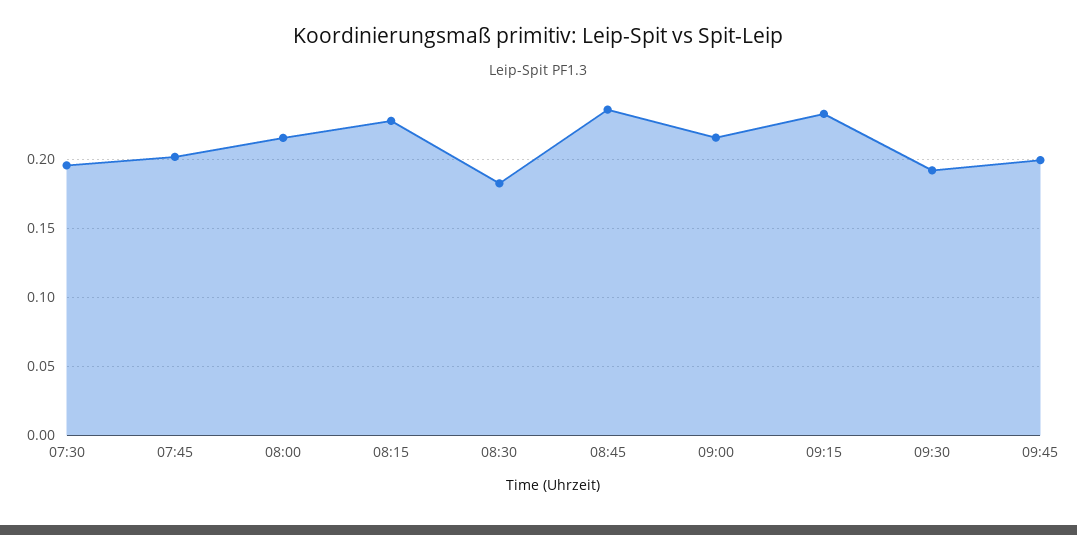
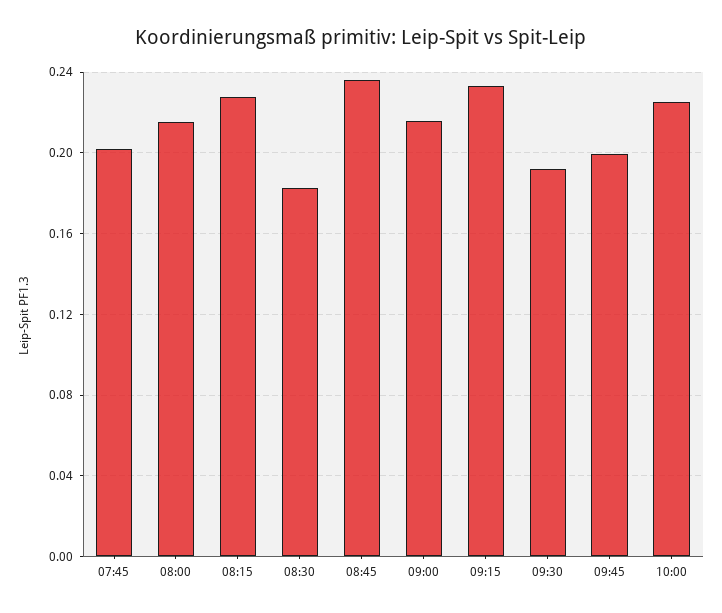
07:30: 0.195 -> none
10:00: none -> 0.225

